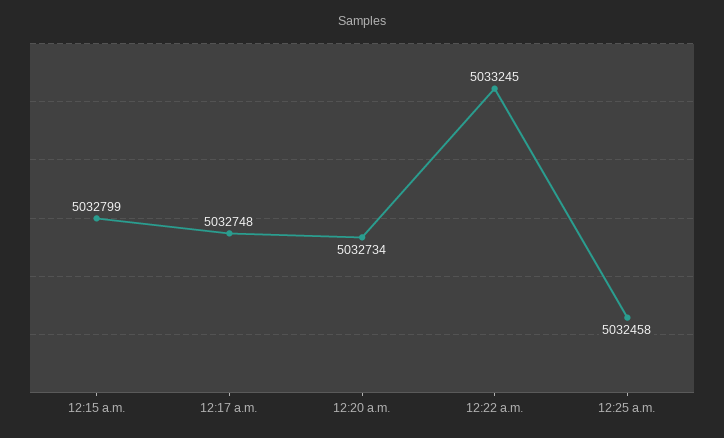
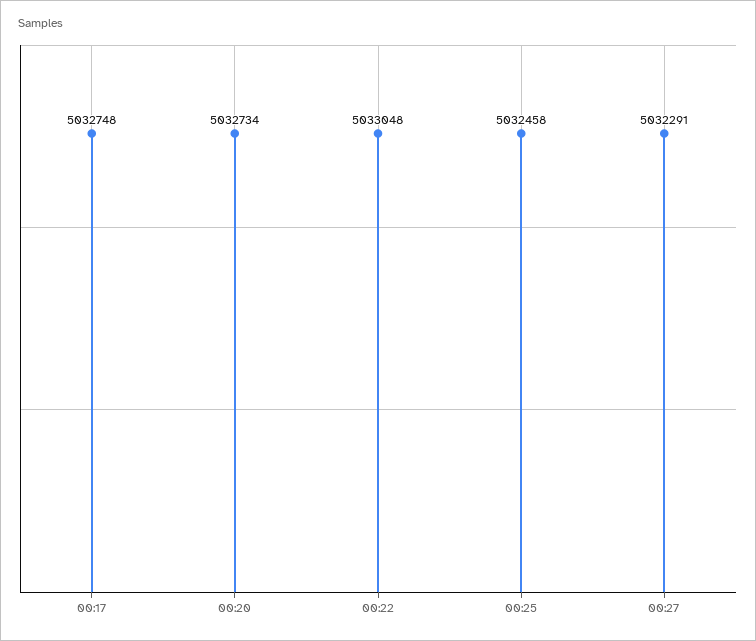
12:15 a.m.: 5032799 -> none
12:22 a.m.: 5033245 -> 5033048
00:27: none -> 5032291

